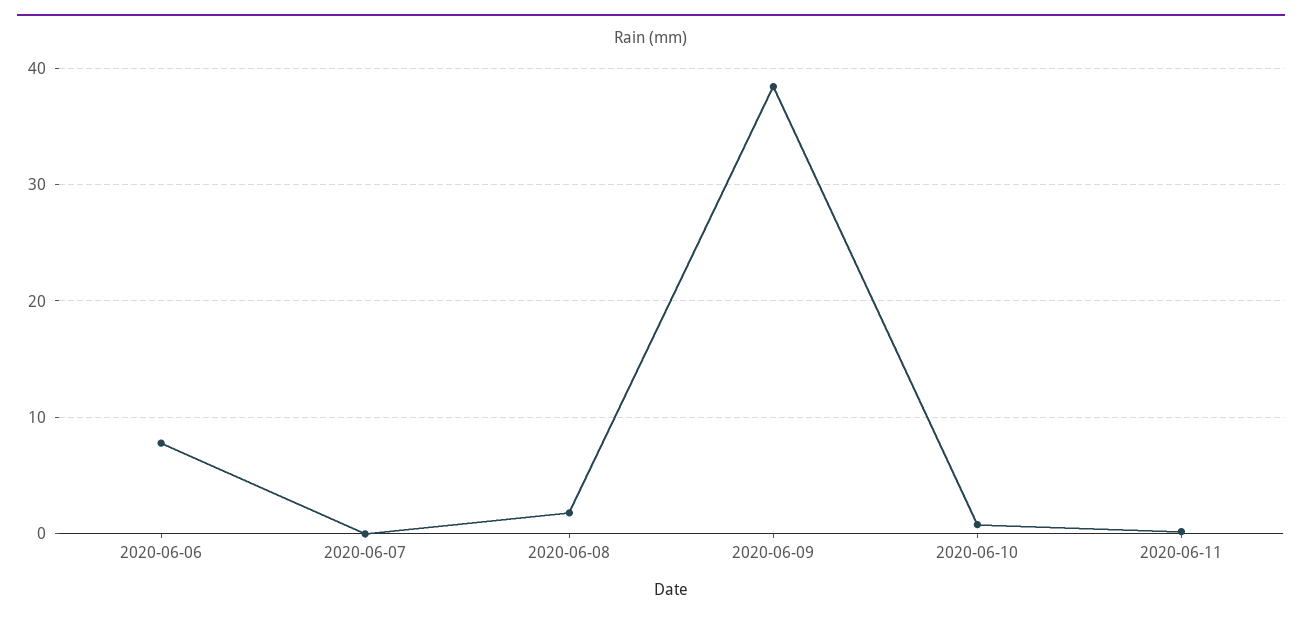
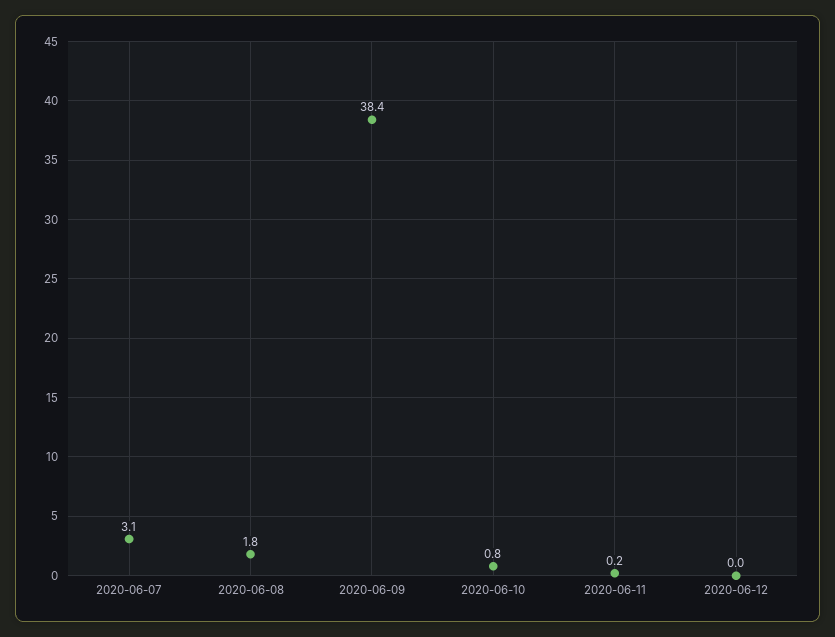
2020-06-06: 8 -> none
2020-06-07: 0 -> 3.1
2020-06-12: none -> 0

